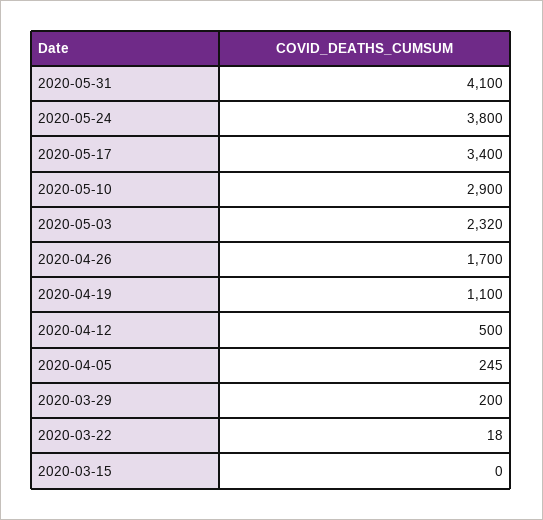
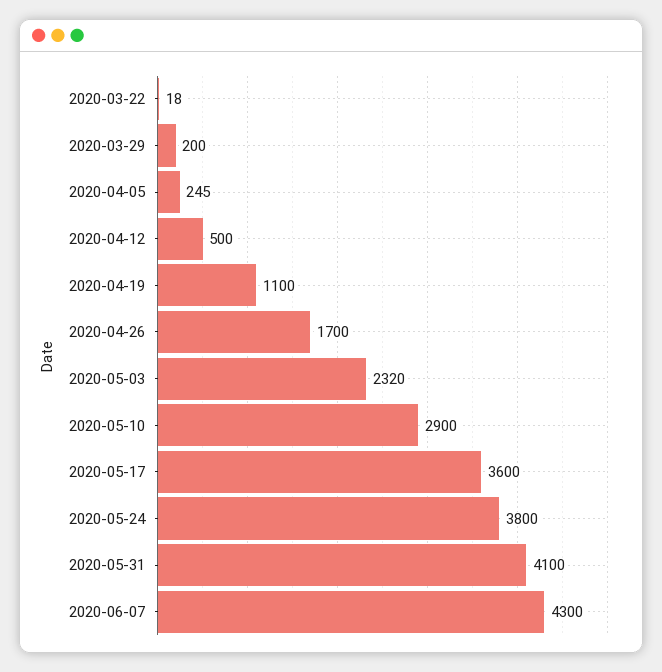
2020-05-17: 3400 -> 3600
2020-03-15: 0 -> none
2020-06-07: none -> 4300

